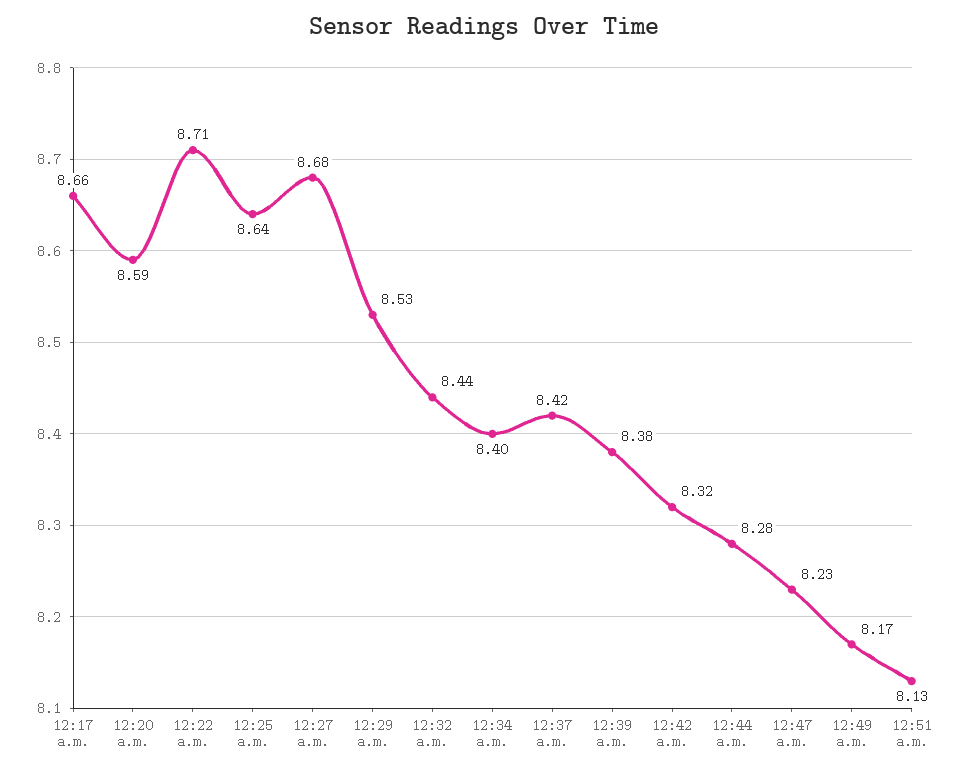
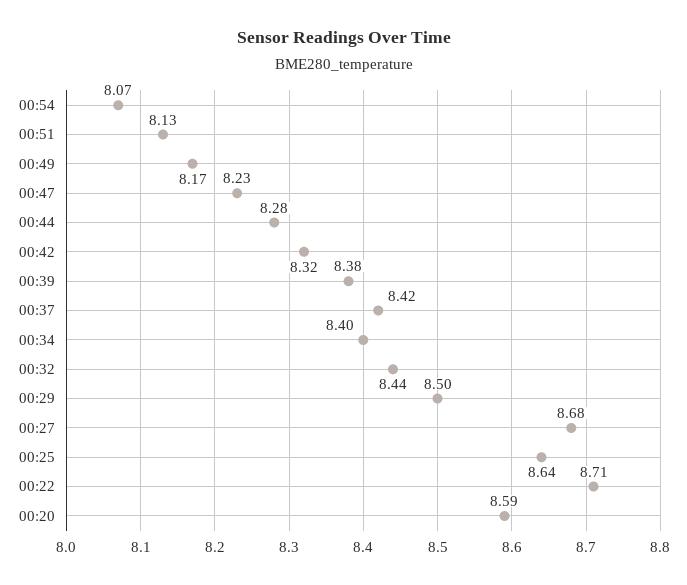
12:17 a.m.: 8.66 -> none
12:29 a.m.: 8.53 -> 8.5
00:54: none -> 8.07

